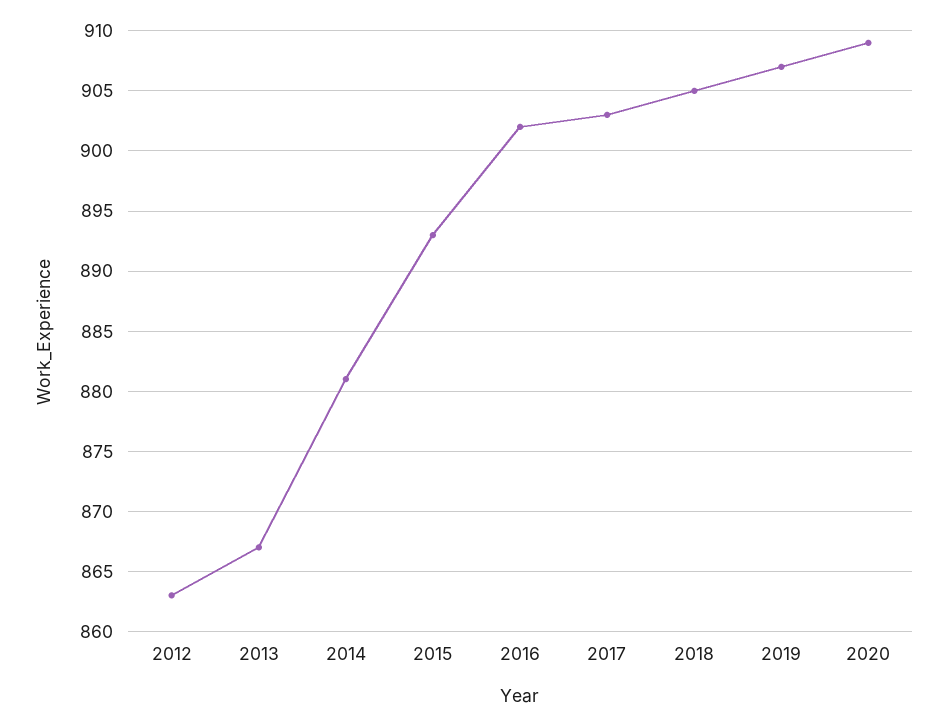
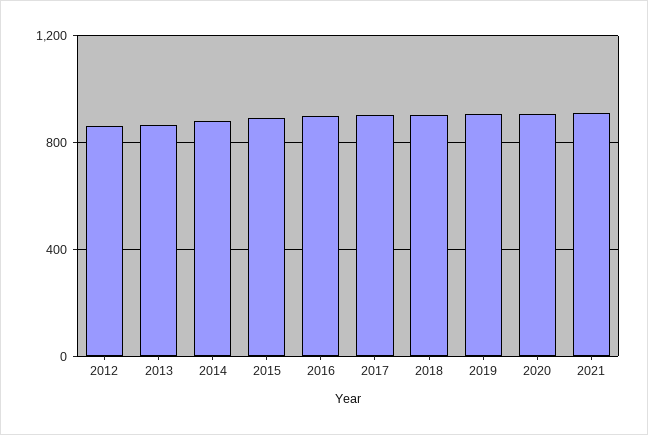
2021: none -> 900

